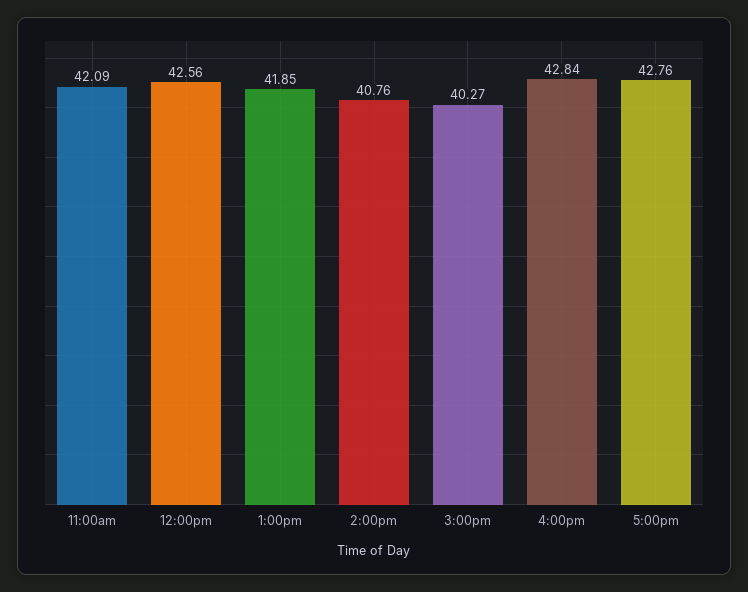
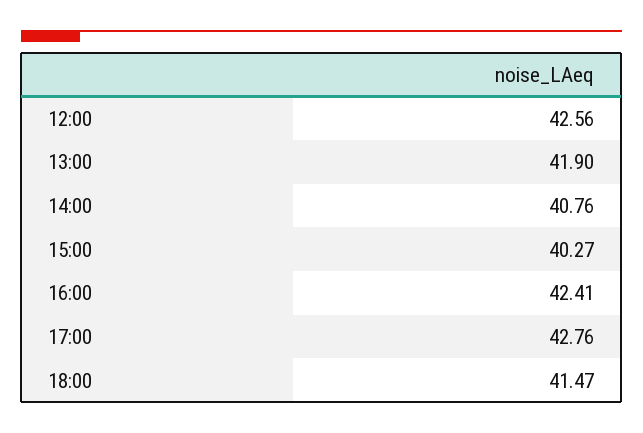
11:00am: 42.09 -> none
1:00pm: 41.85 -> 41.9
4:00pm: 42.84 -> 42.41
18:00: none -> 41.47

